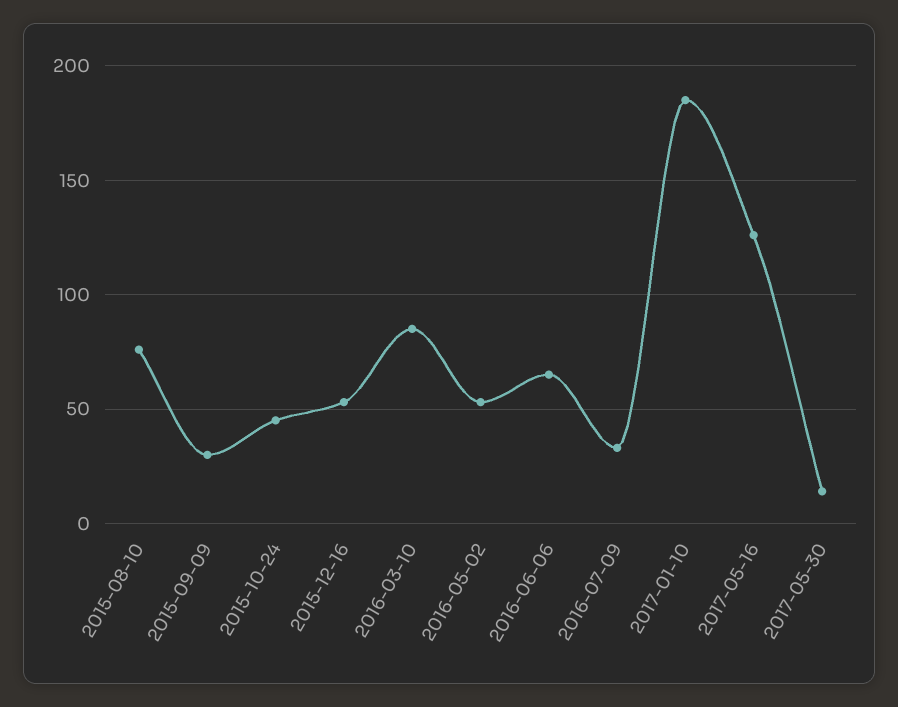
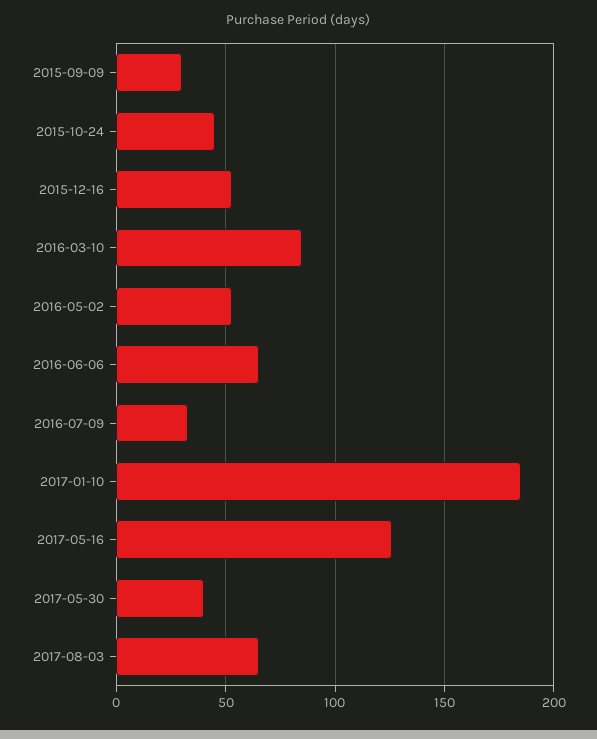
2015-08-10: 75 -> none
2017-05-30: 15 -> 40
2017-08-03: none -> 65

